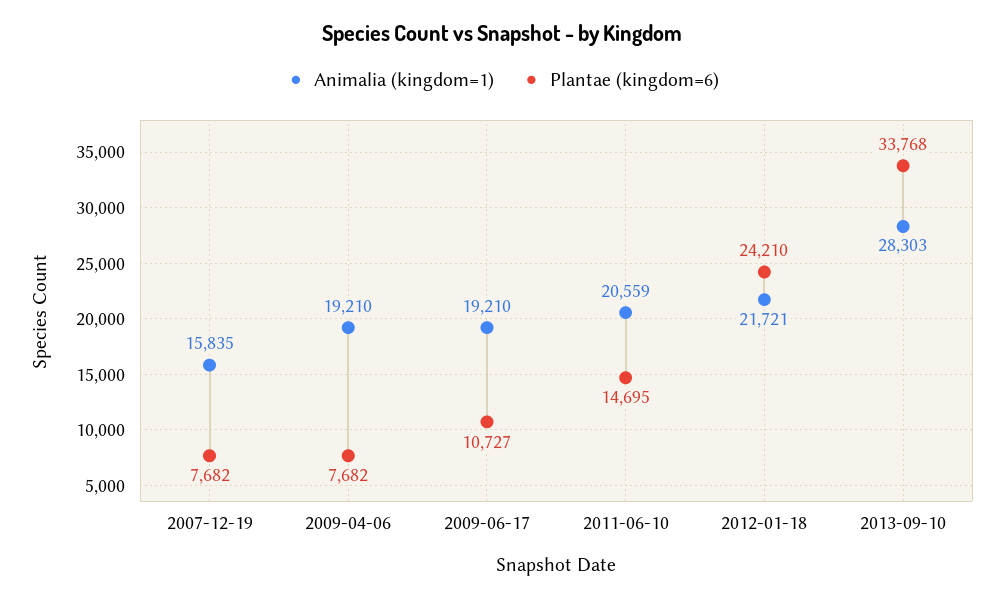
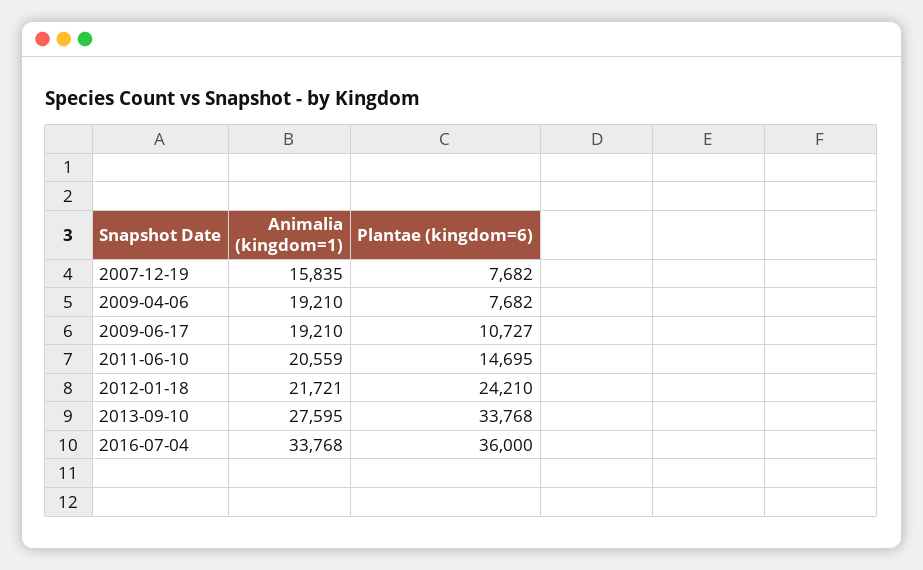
Animalia (kingdom=1), 2013-09-10: 28303 -> 27595
Animalia (kingdom=1), 2016-07-04: none -> 33768
Plantae (kingdom=6), 2016-07-04: none -> 36000

